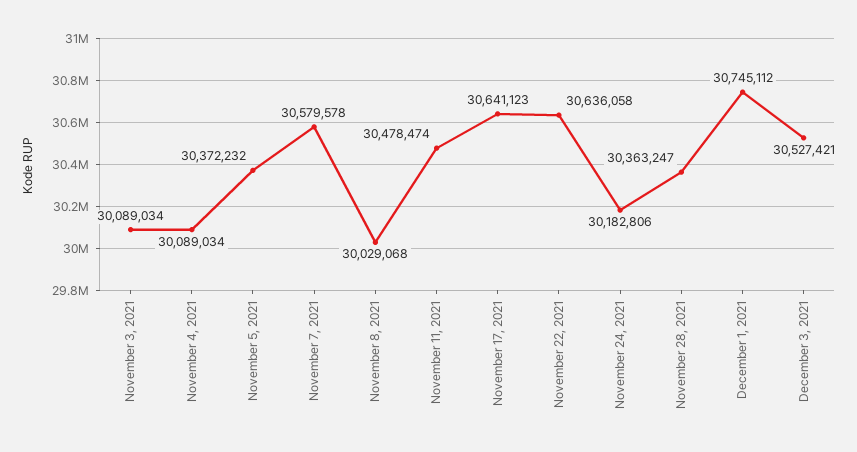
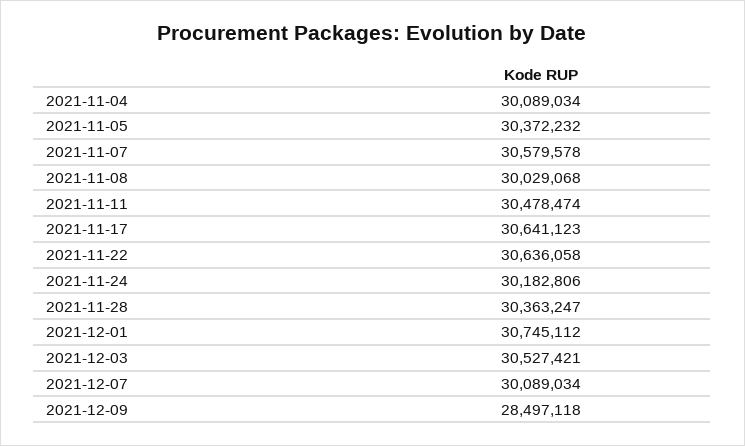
November 3, 2021: 30089034 -> none
2021-12-07: none -> 30089034
2021-12-09: none -> 28497118

